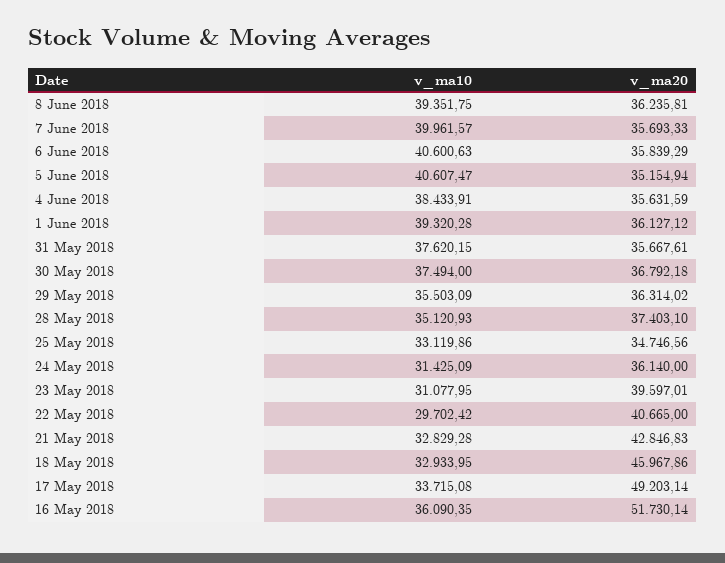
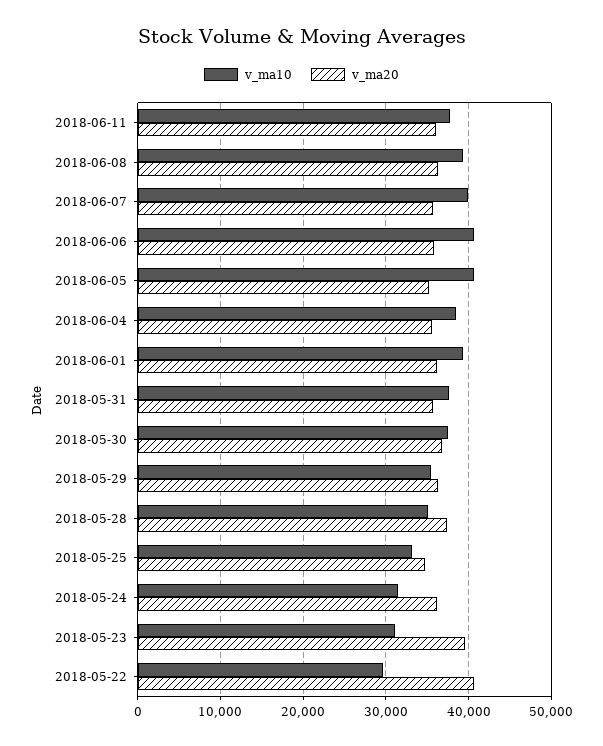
v_ma10, 21 May 2018: 32829.28 -> none
v_ma20, 21 May 2018: 42846.83 -> none
v_ma10, 18 May 2018: 32933.95 -> none
v_ma20, 18 May 2018: 45967.86 -> none
v_ma10, 17 May 2018: 33715.08 -> none
v_ma20, 17 May 2018: 49203.14 -> none
v_ma10, 16 May 2018: 36090.35 -> none
v_ma20, 16 May 2018: 51730.14 -> none
v_ma10, 2018-06-11: none -> 38000
v_ma20, 2018-06-11: none -> 36000

